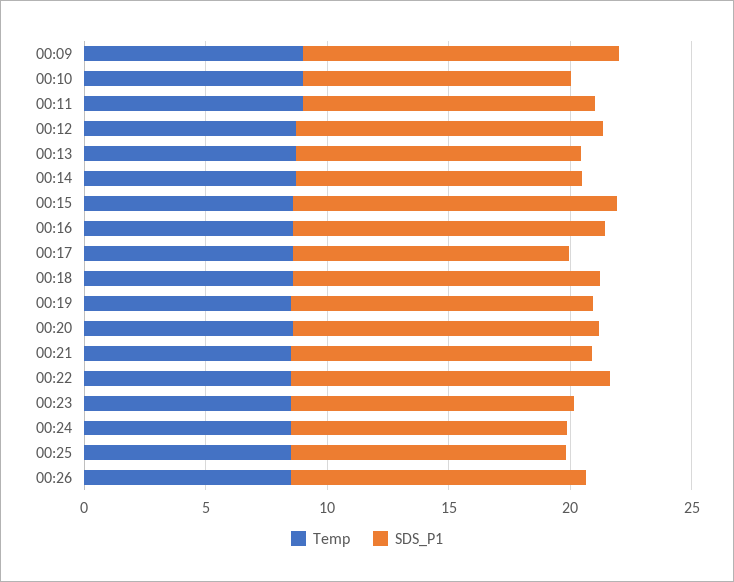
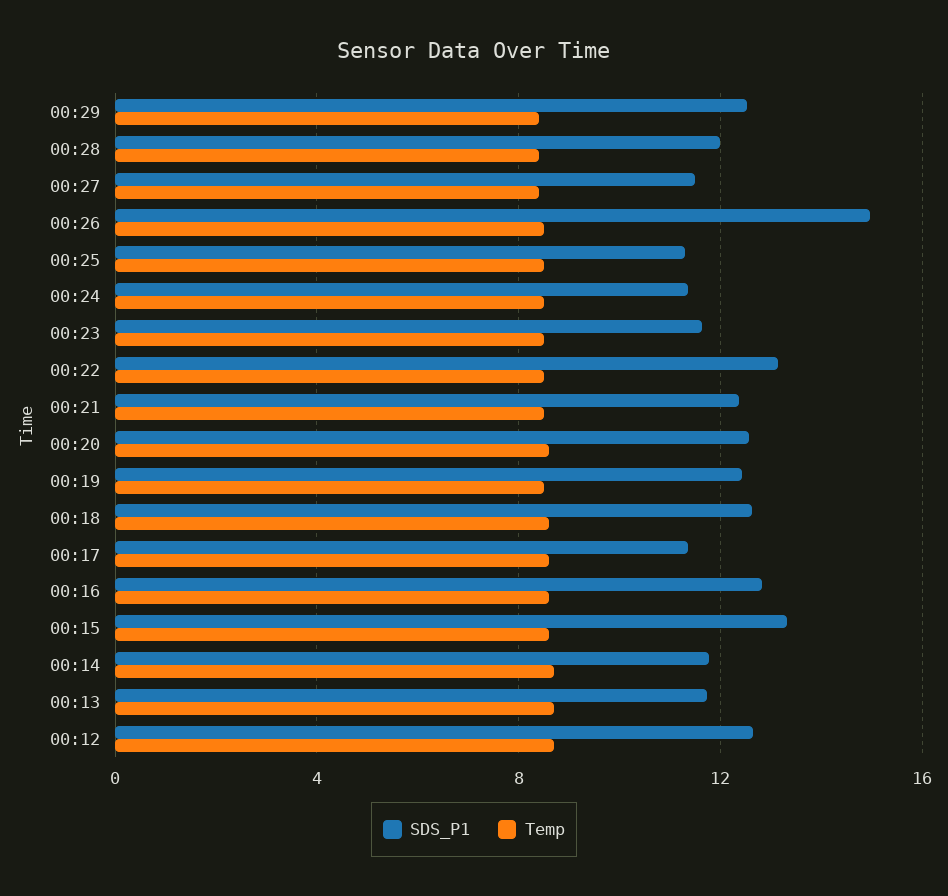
Temp, 00:09: 9 -> none
SDS_P1, 00:09: 13 -> none
Temp, 00:10: 9 -> none
SDS_P1, 00:10: 11 -> none
Temp, 00:11: 9 -> none
SDS_P1, 00:11: 12 -> none
SDS_P1, 00:26: 12 -> 15
SDS_P1, 00:29: none -> 12.5
Temp, 00:29: none -> 8.5
SDS_P1, 00:28: none -> 12
Temp, 00:28: none -> 8.5
SDS_P1, 00:27: none -> 11.5
Temp, 00:27: none -> 8.5

